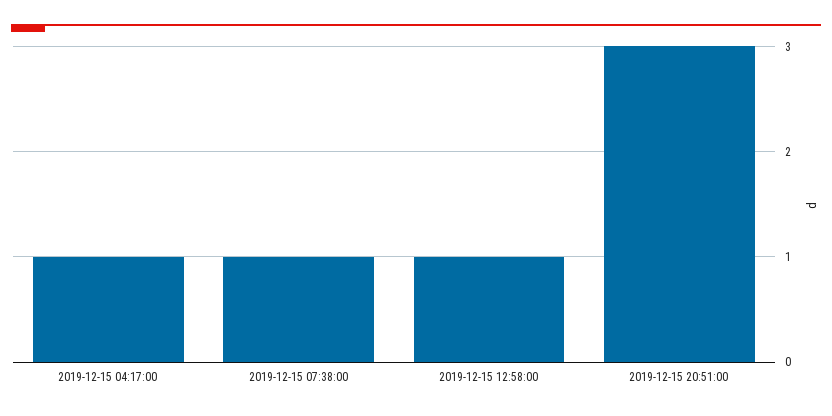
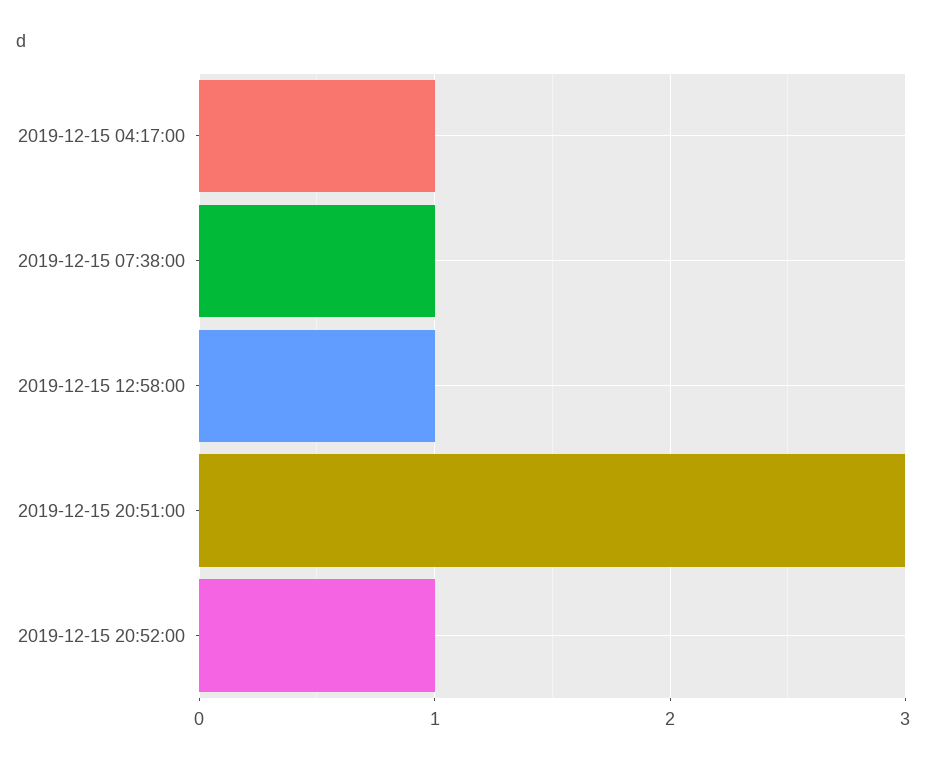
2019-12-15 20:52:00: none -> 1

